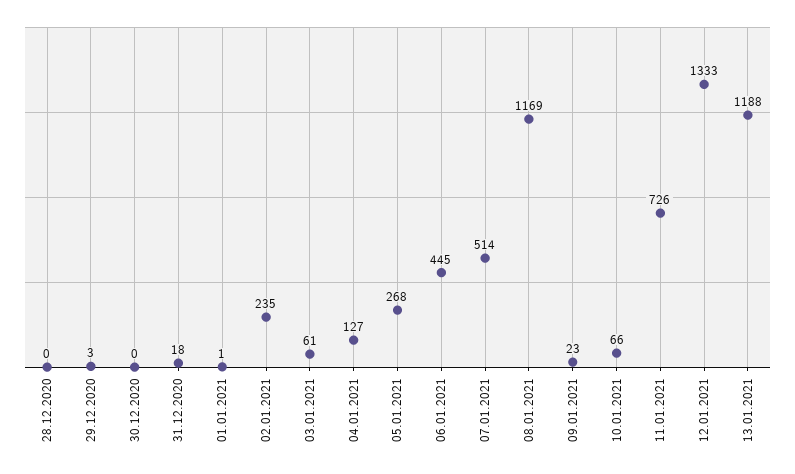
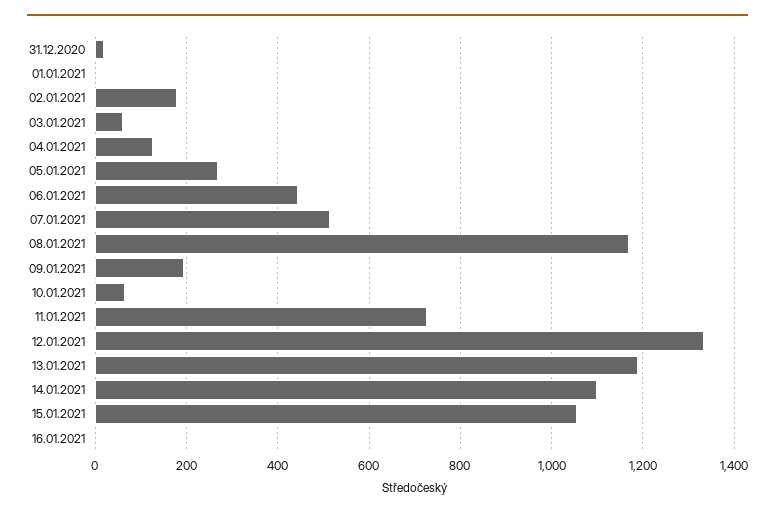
28.12.2020: 0 -> none
29.12.2020: 3 -> none
30.12.2020: 0 -> none
02.01.2021: 235 -> 180
09.01.2021: 23 -> 200
14.01.2021: none -> 1100
15.01.2021: none -> 1060
16.01.2021: none -> 0

